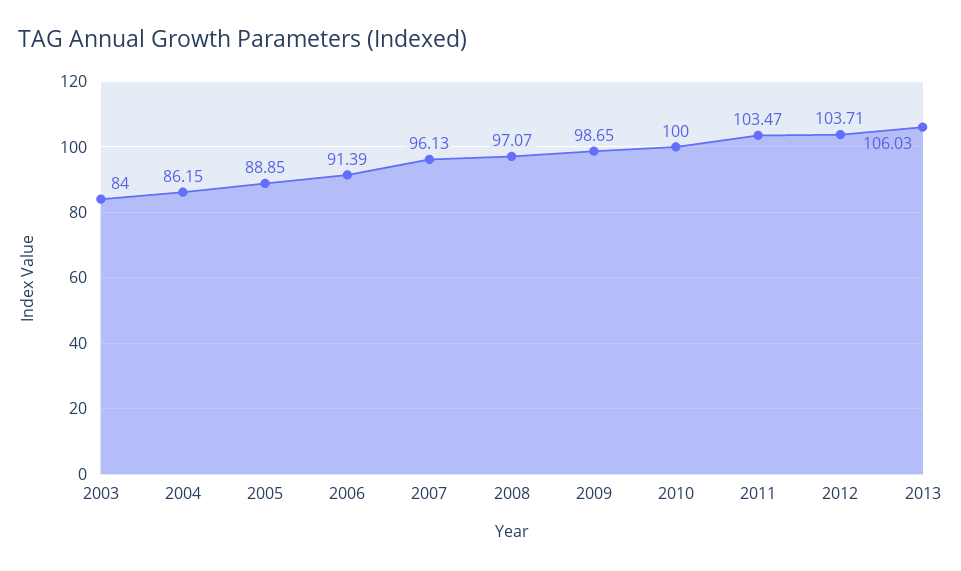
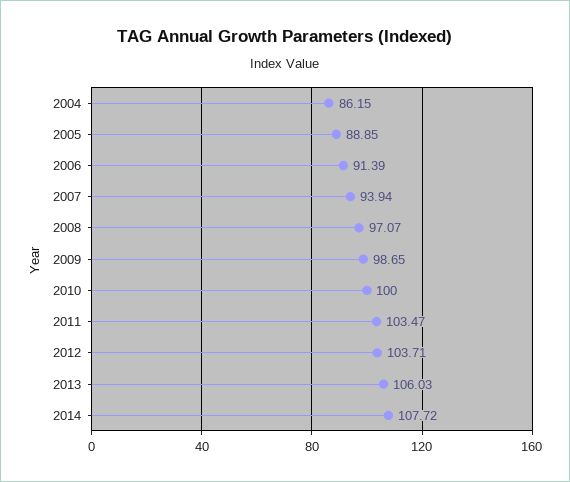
2003: 84 -> none
2007: 96.13 -> 93.94
2014: none -> 107.72

